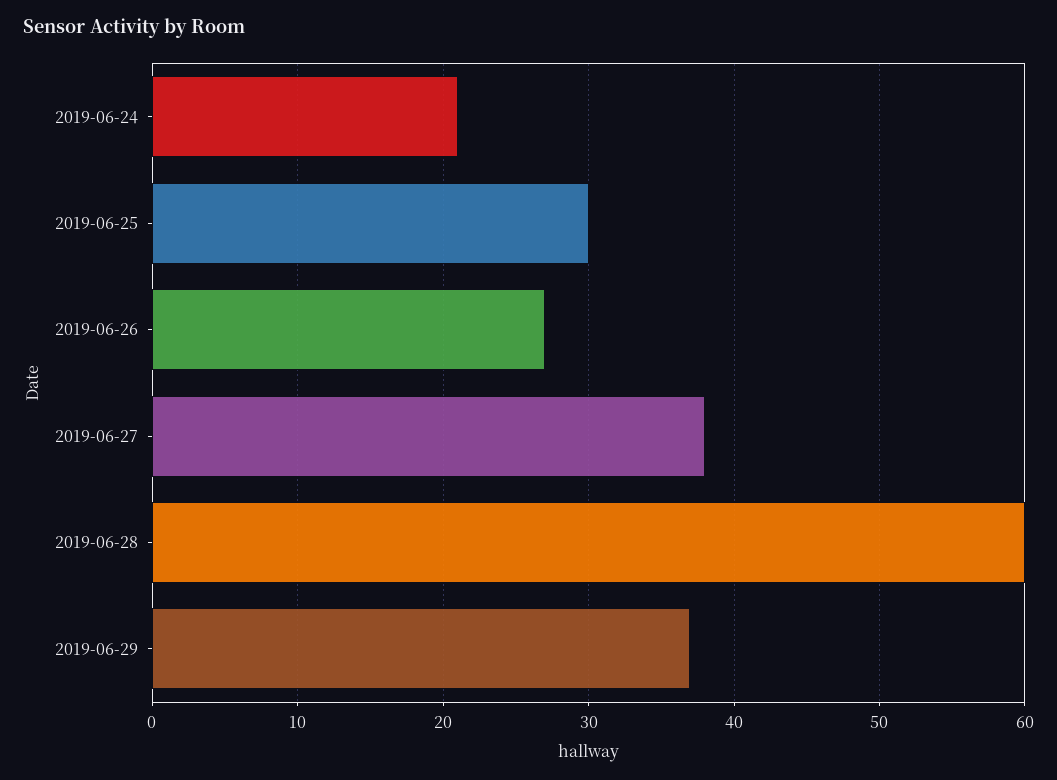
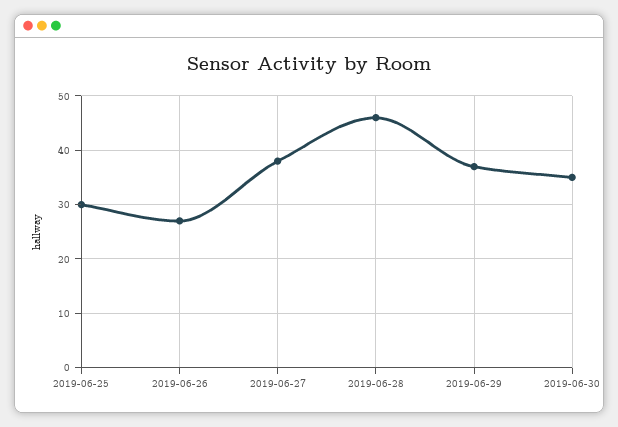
2019-06-24: 21 -> none
2019-06-28: 60 -> 45
2019-06-30: none -> 35

